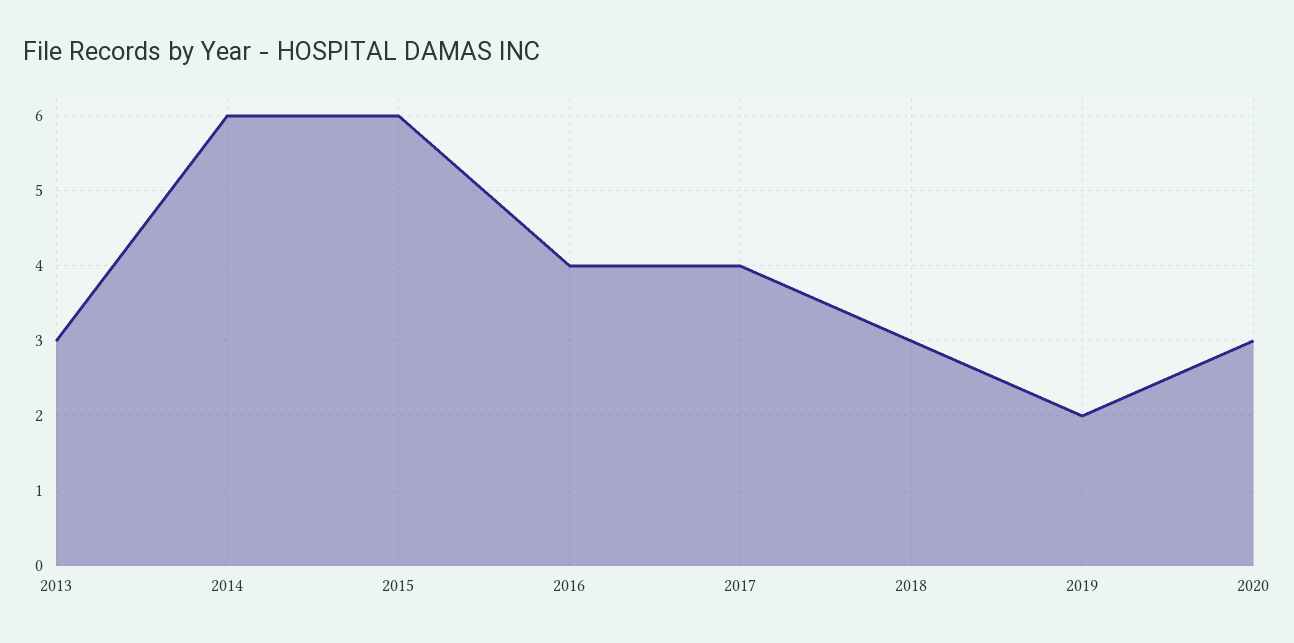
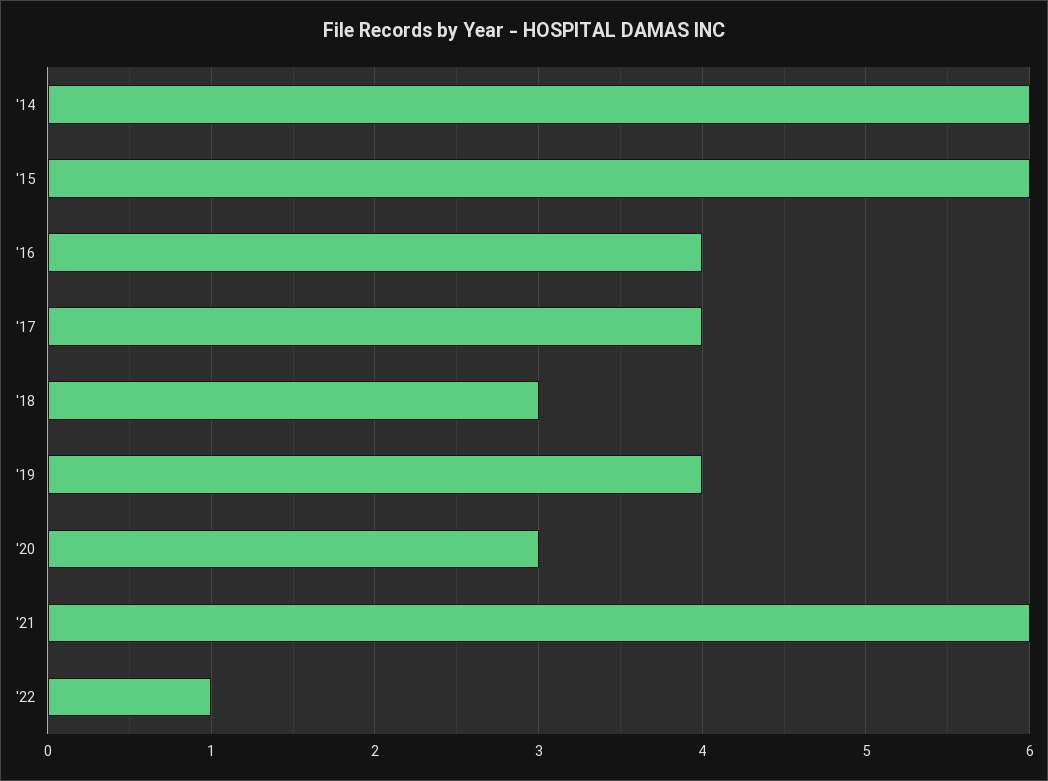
2013: 3 -> none
2019: 2 -> 4
'21: none -> 6
'22: none -> 1

